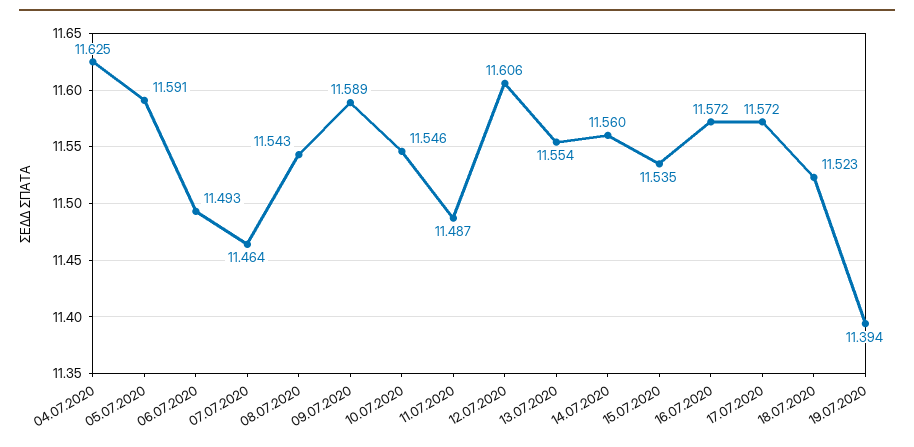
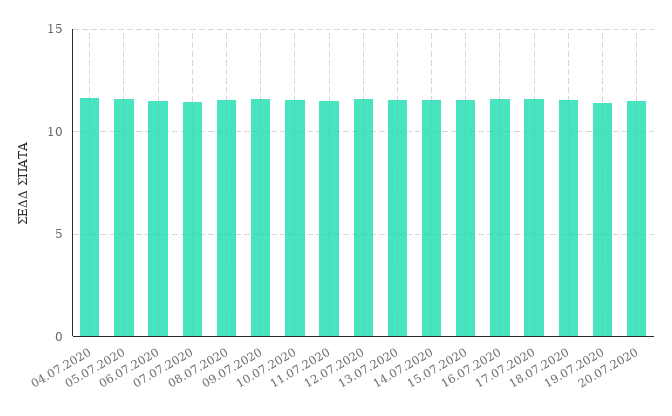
20.07.2020: none -> 11.5

